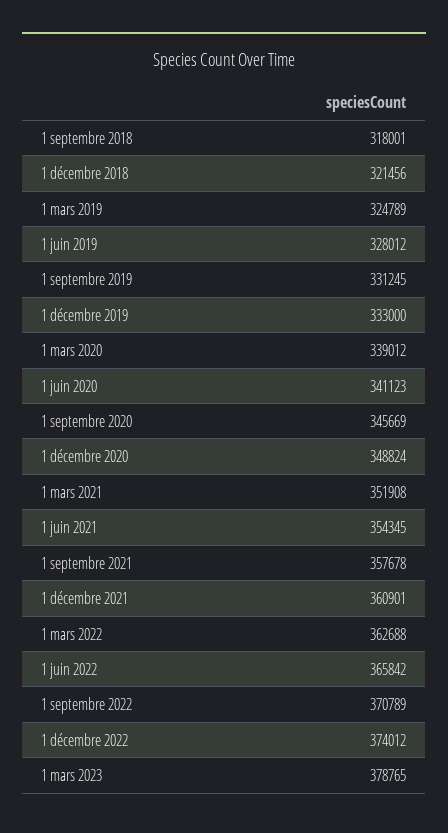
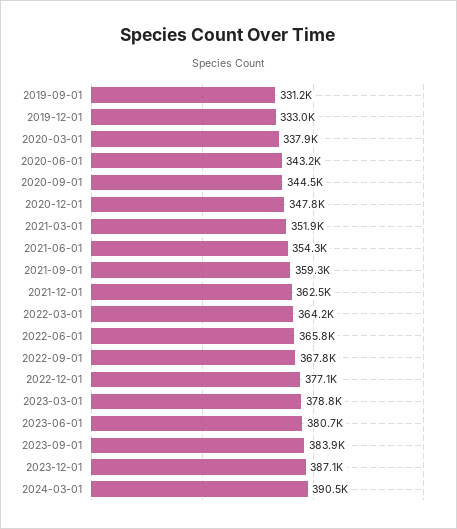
1 septembre 2018: 318001 -> none
1 décembre 2018: 321456 -> none
1 mars 2019: 324789 -> none
1 juin 2019: 328012 -> none
1 mars 2020: 339012 -> 337900
1 juin 2020: 341123 -> 343200
1 septembre 2020: 345669 -> 344500
1 décembre 2020: 348824 -> 347800
1 septembre 2021: 357678 -> 359300
1 décembre 2021: 360901 -> 362500
1 mars 2022: 362688 -> 364200
1 septembre 2022: 370789 -> 367800
1 décembre 2022: 374012 -> 377100
2023-06-01: none -> 380700
2023-09-01: none -> 383900
2023-12-01: none -> 387100
2024-03-01: none -> 390500

